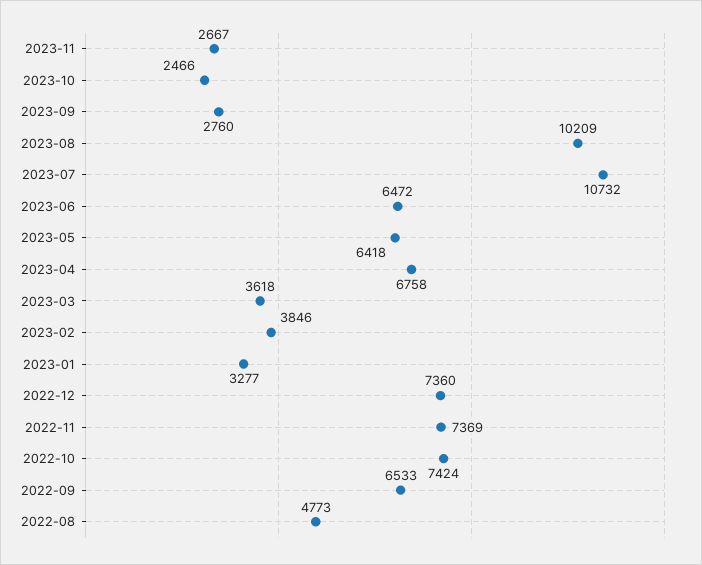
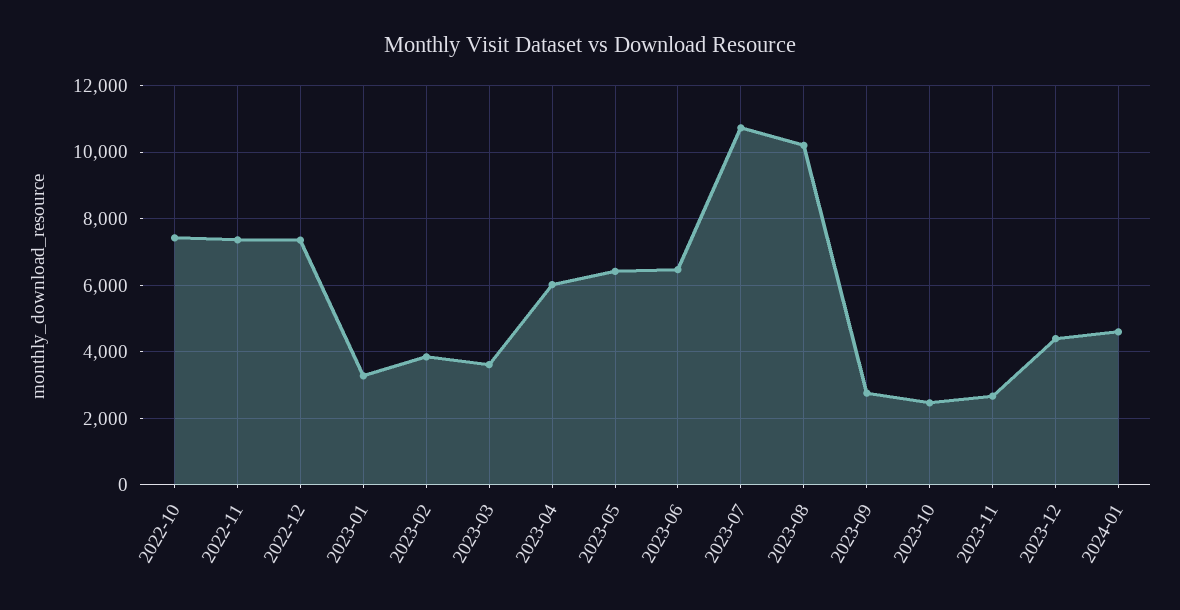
2023-04: 6758 -> 6000
2022-09: 6533 -> none
2022-08: 4773 -> none
2023-12: none -> 4400
2024-01: none -> 4600

